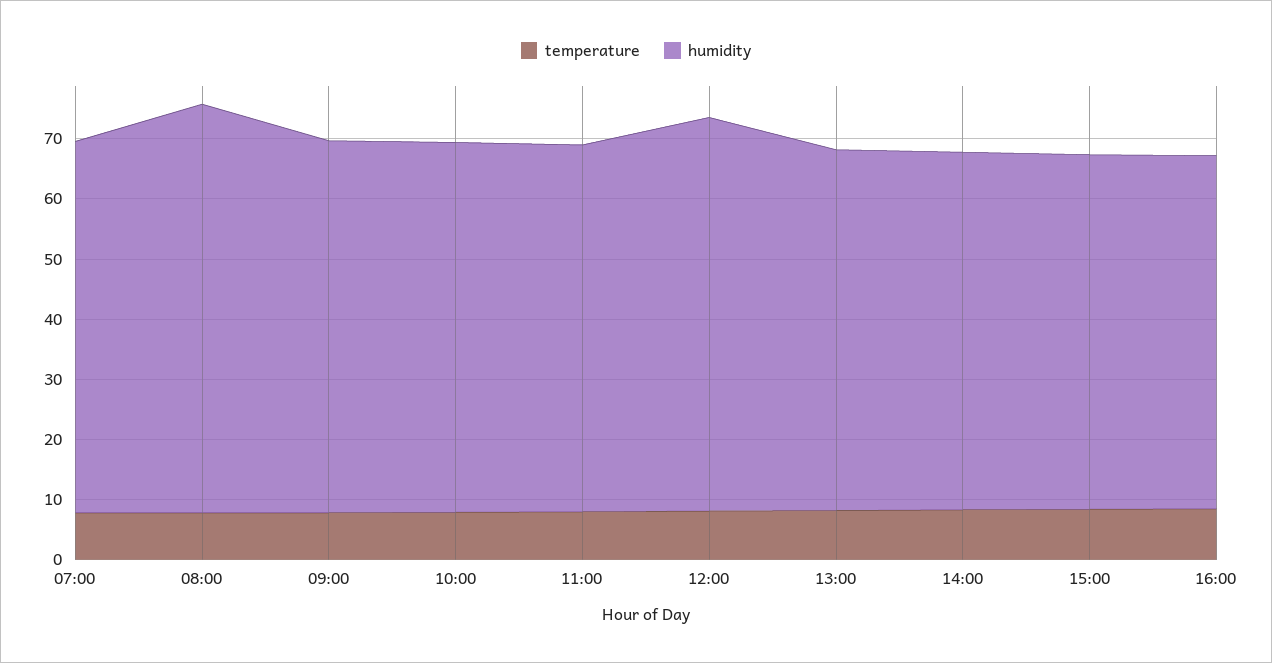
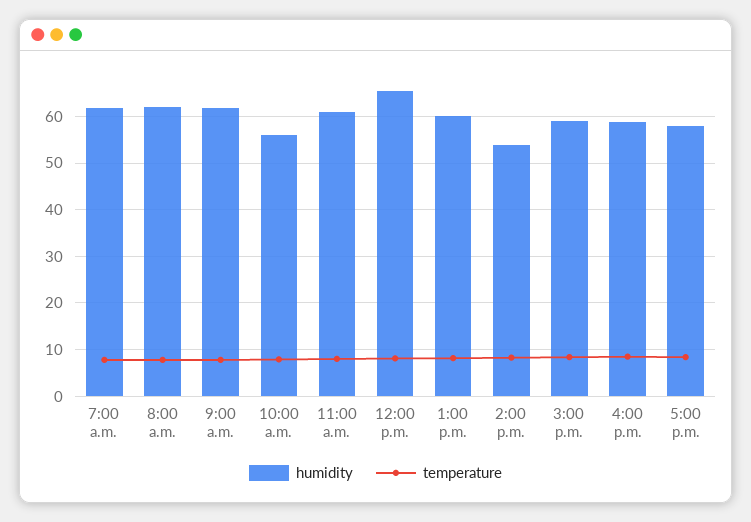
humidity, 08:00: 68 -> 62
humidity, 10:00: 62 -> 56
humidity, 14:00: 60 -> 54
humidity, 5:00 p.m.: none -> 58
temperature, 5:00 p.m.: none -> 8

